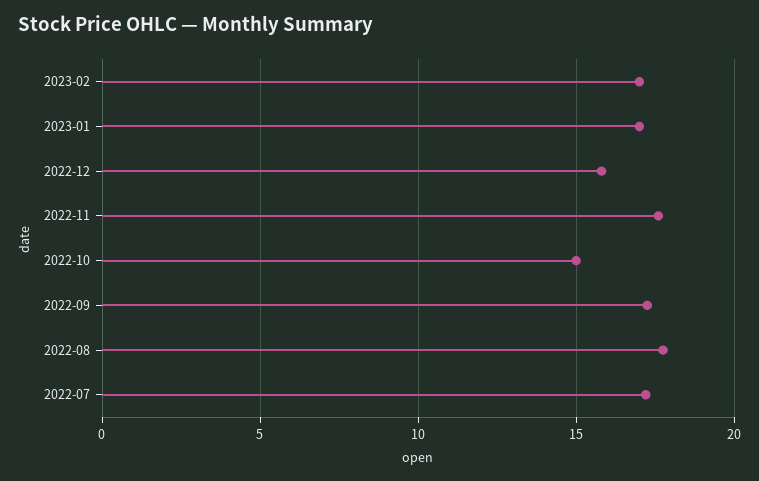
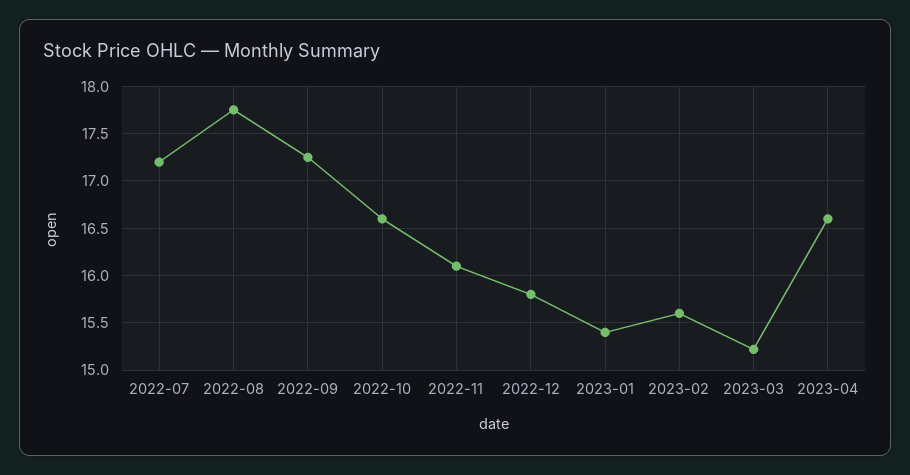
2023-02: 17 -> 15.6
2023-01: 17 -> 15.4
2022-11: 17.5 -> 16.1
2022-10: 15 -> 16.6
2023-03: none -> 15.2
2023-04: none -> 16.6

